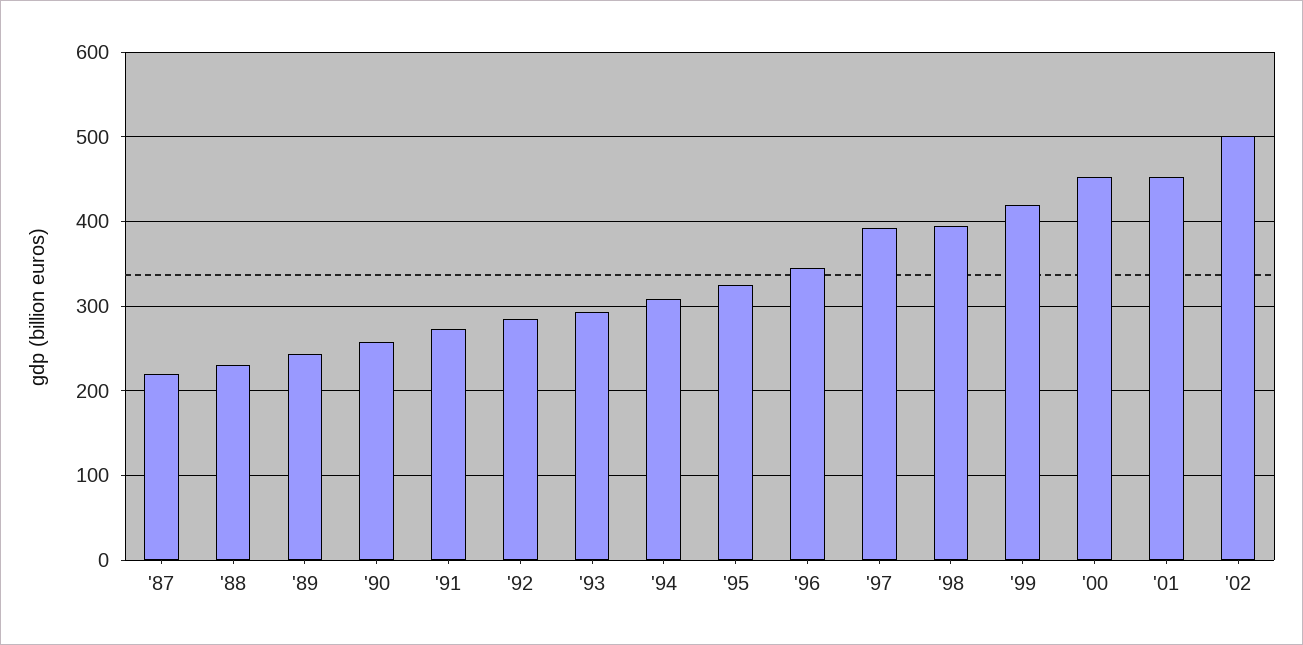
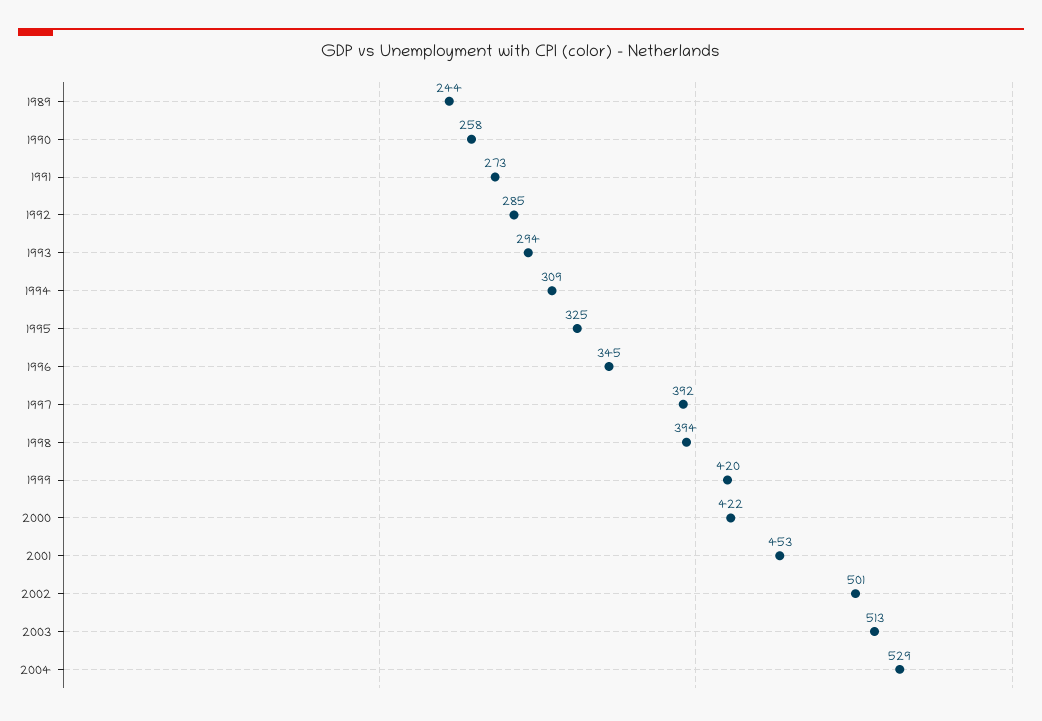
'87: 220 -> none
'88: 230 -> none
'00: 450 -> 422
2003: none -> 513
2004: none -> 529

